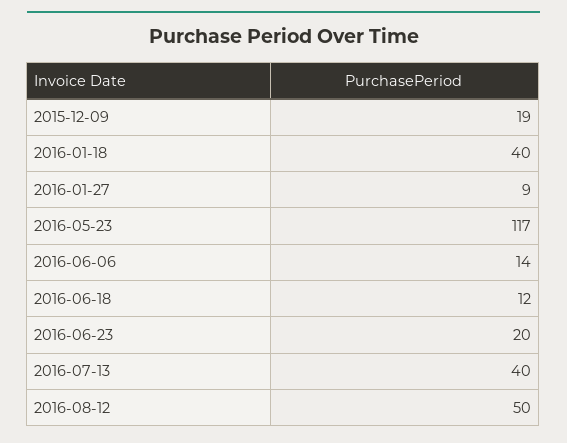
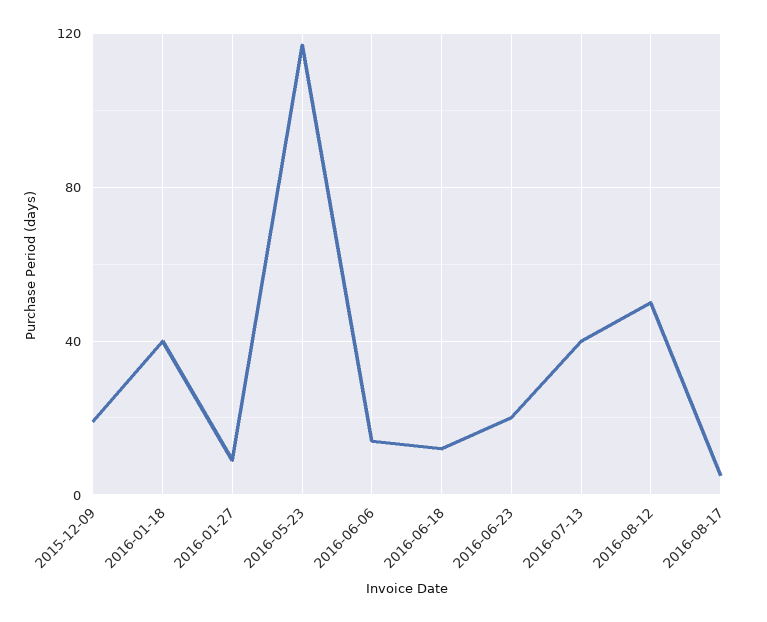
2016-08-17: none -> 5

